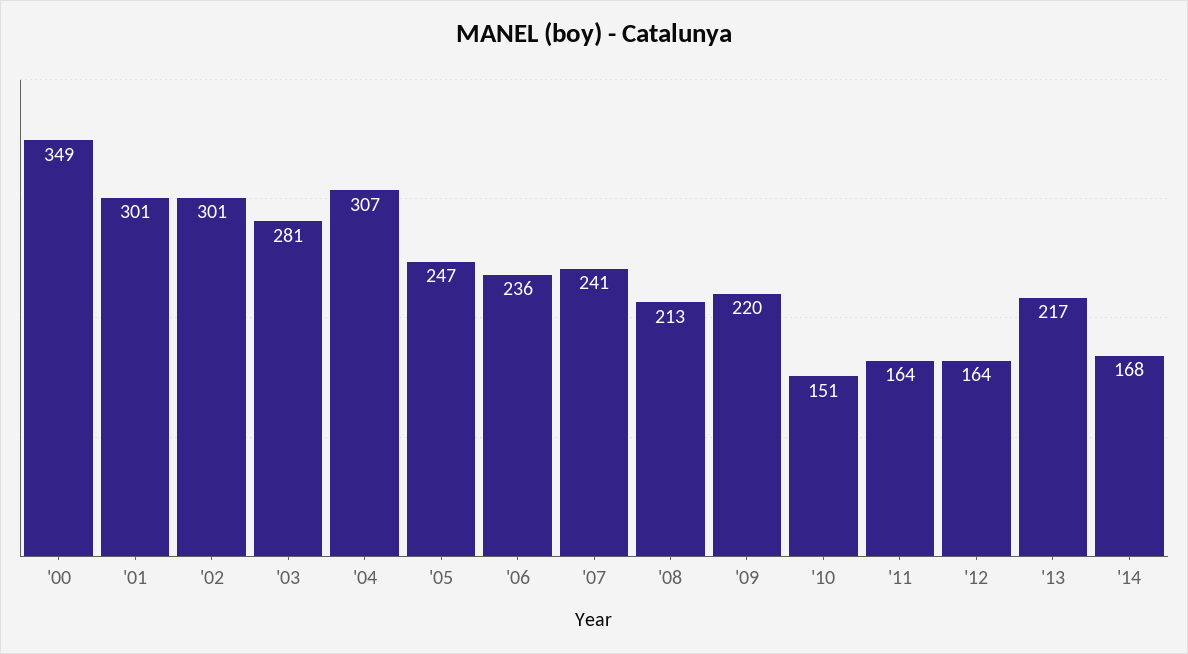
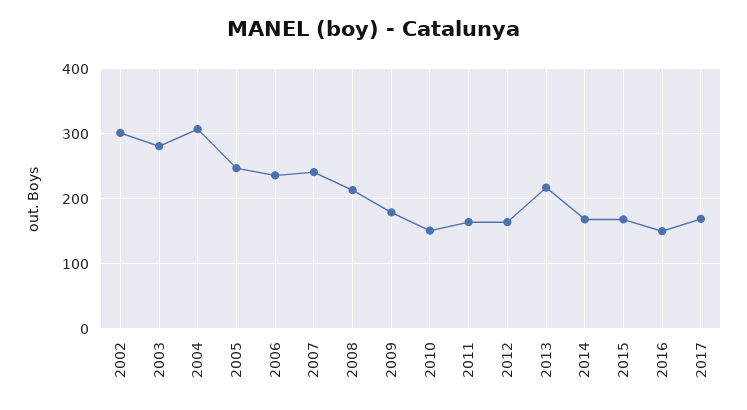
'00: 349 -> none
'01: 301 -> none
'09: 220 -> 180
2015: none -> 170
2016: none -> 150
2017: none -> 170

